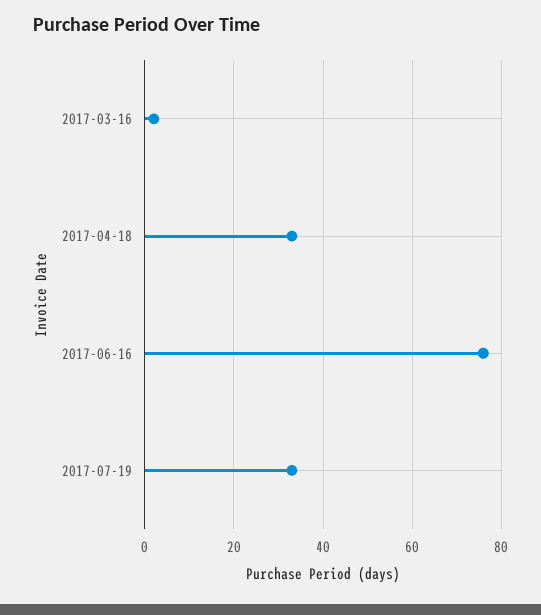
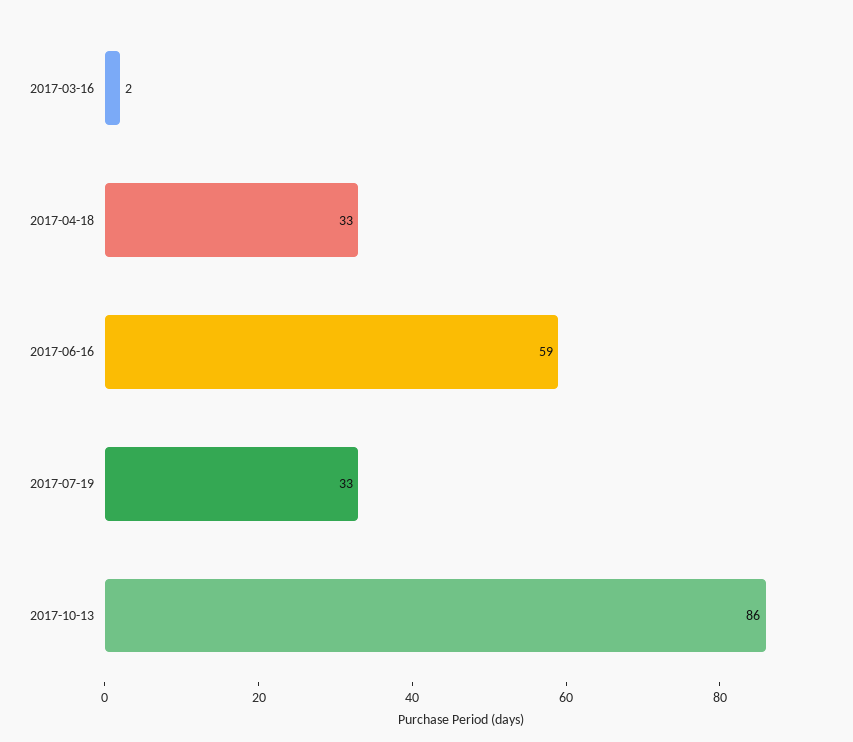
2017-06-16: 75 -> 59
2017-10-13: none -> 86

